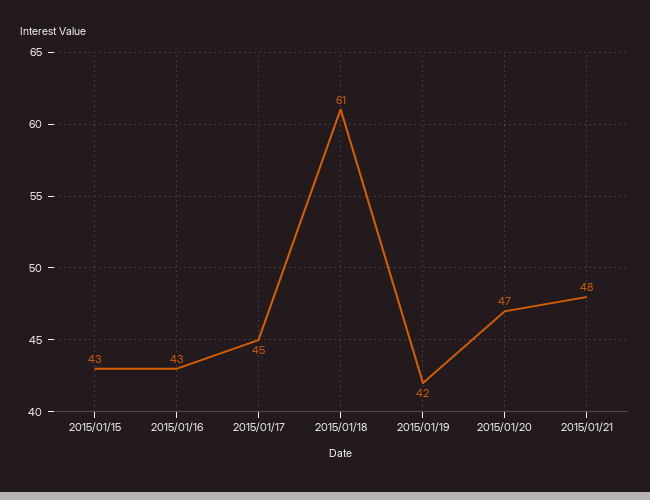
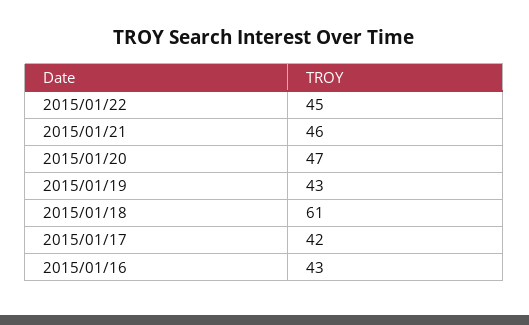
2015/01/15: 43 -> none
2015/01/17: 45 -> 42
2015/01/19: 42 -> 43
2015/01/21: 48 -> 46
2015/01/22: none -> 45

